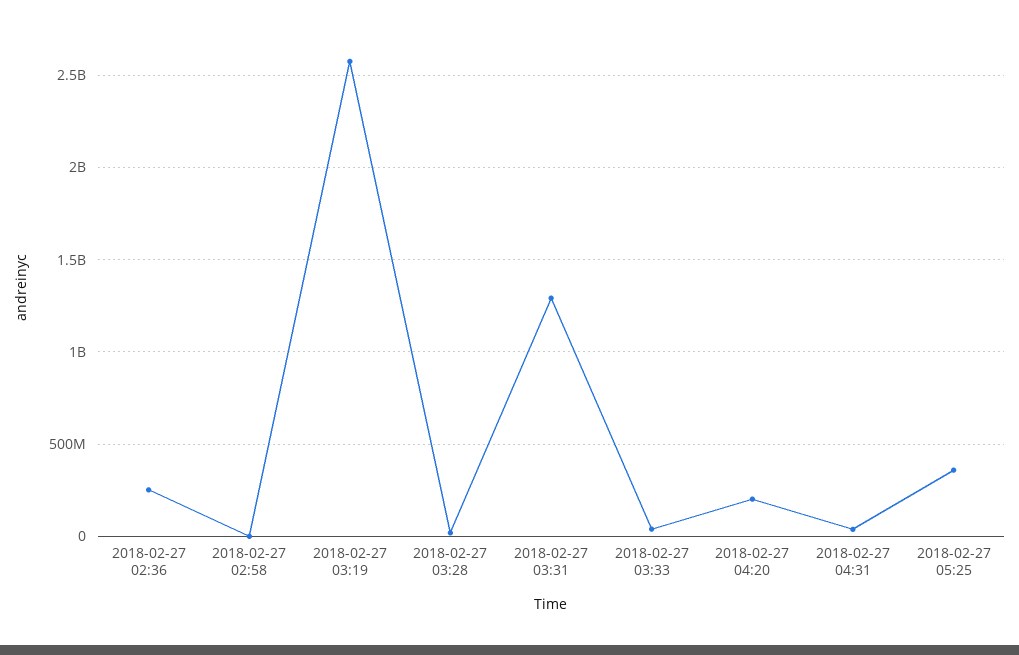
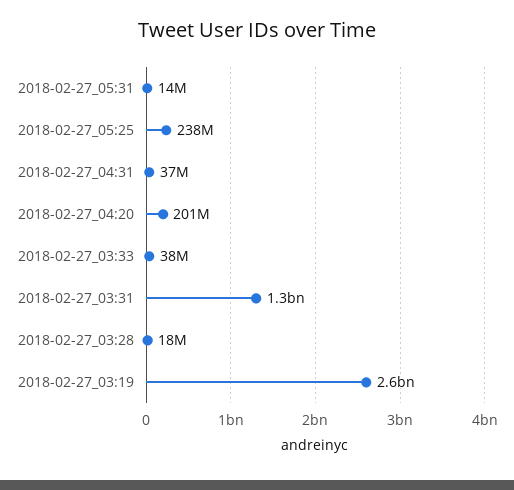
2018-02-27 02:36: 250000000 -> none
2018-02-27 02:58: 0 -> none
2018-02-27 05:25: 350000000 -> 238000000
2018-02-27_05:31: none -> 14000000

